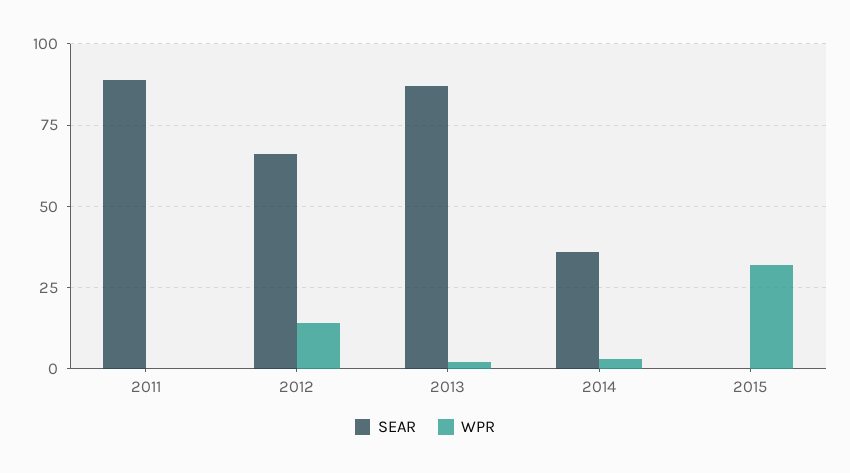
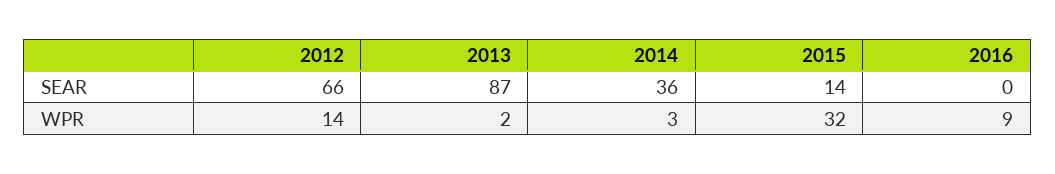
SEAR, 2011: 90 -> none
WPR, 2011: 0 -> none
SEAR, 2015: 0 -> 14
SEAR, 2016: none -> 0
WPR, 2016: none -> 9

